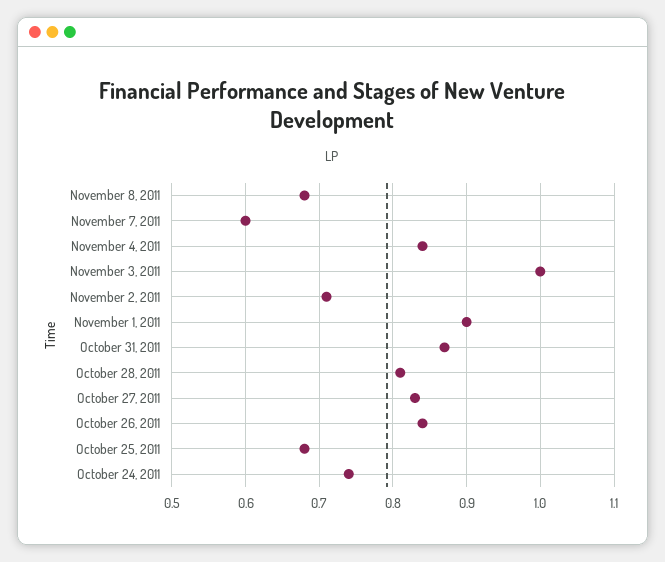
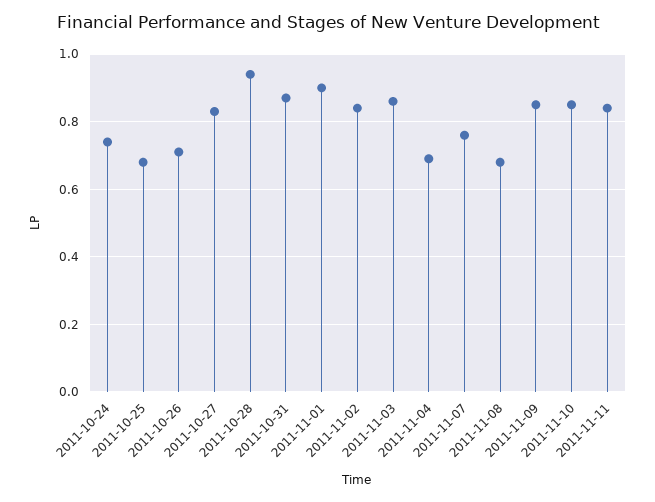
November 7, 2011: 0.6 -> 0.75
November 4, 2011: 0.84 -> 0.7
November 3, 2011: 1 -> 0.85
November 2, 2011: 0.71 -> 0.85
October 28, 2011: 0.81 -> 0.95
October 26, 2011: 0.84 -> 0.7
2011-11-09: none -> 0.85
2011-11-10: none -> 0.85
2011-11-11: none -> 0.85

